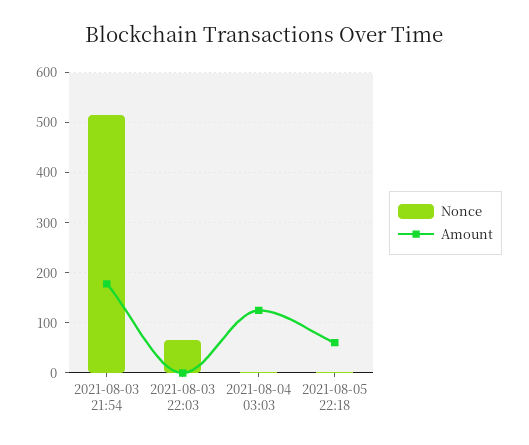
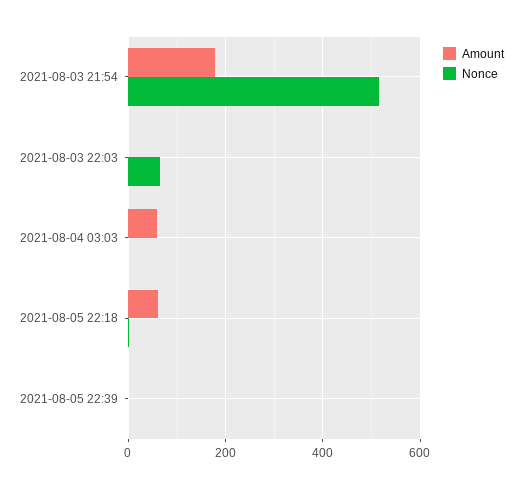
Amount, 2021-08-04 03:03: 120 -> 60
Amount, 2021-08-05 22:39: none -> 0
Nonce, 2021-08-05 22:39: none -> 0

